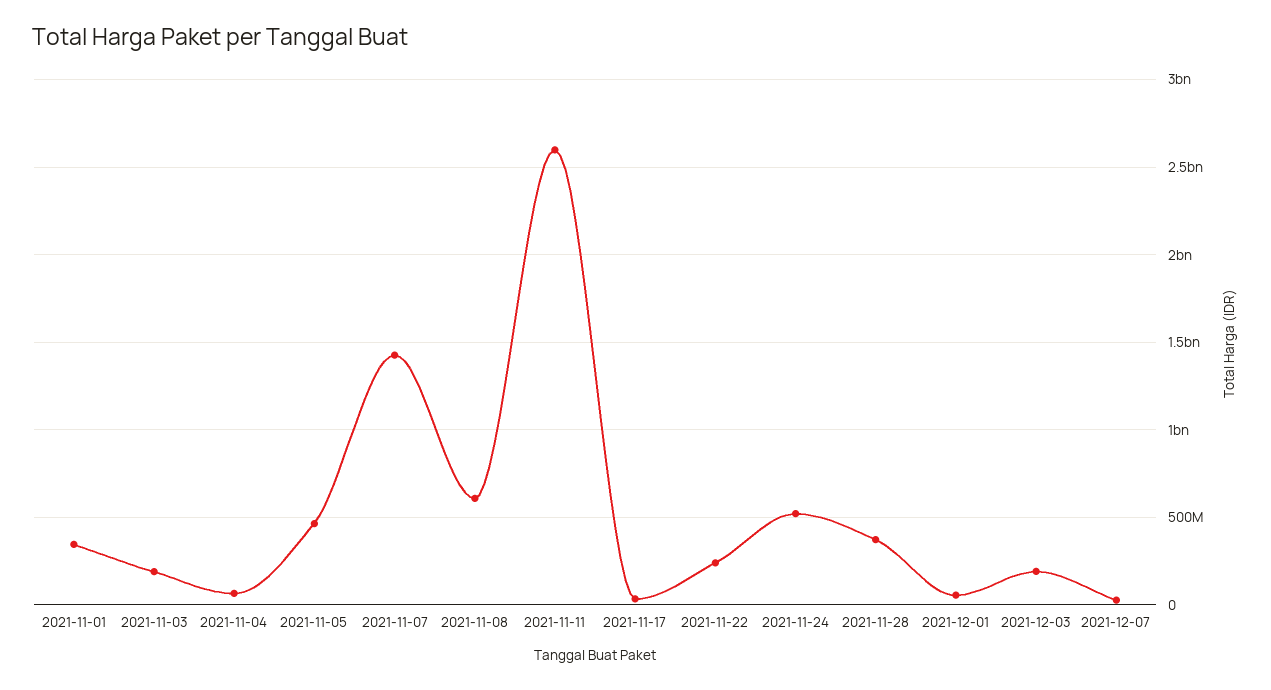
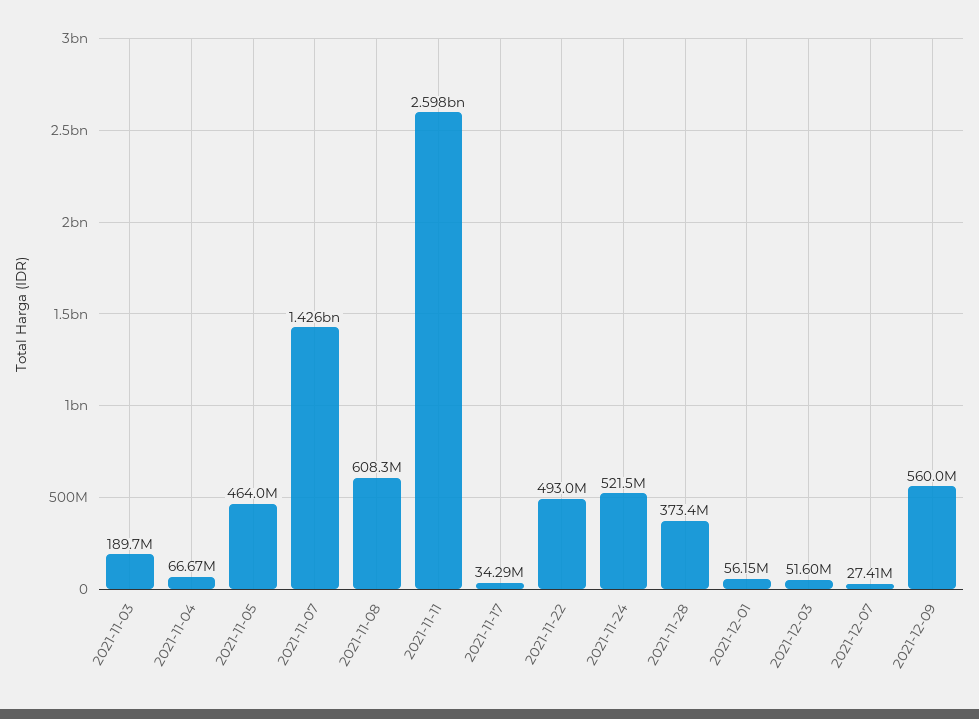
2021-11-01: 350000000 -> none
2021-11-22: 250000000 -> 493000000
2021-12-03: 200000000 -> 51600000
2021-12-09: none -> 560000000

